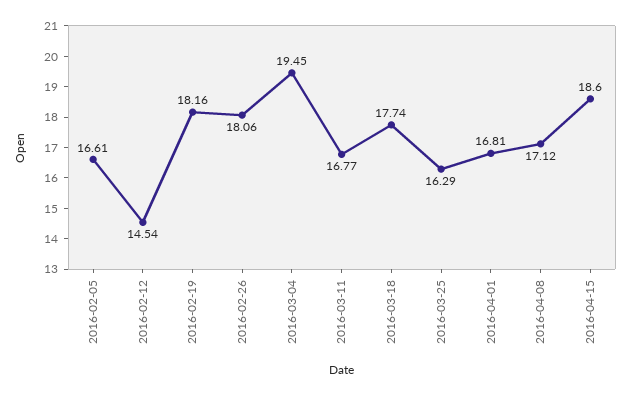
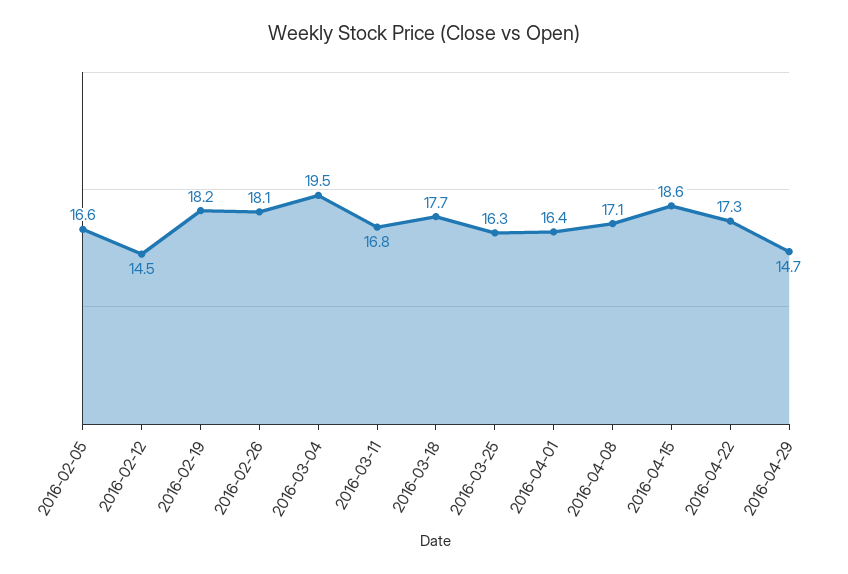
2016-04-01: 16.81 -> 16.4
2016-04-22: none -> 17.3
2016-04-29: none -> 14.7

